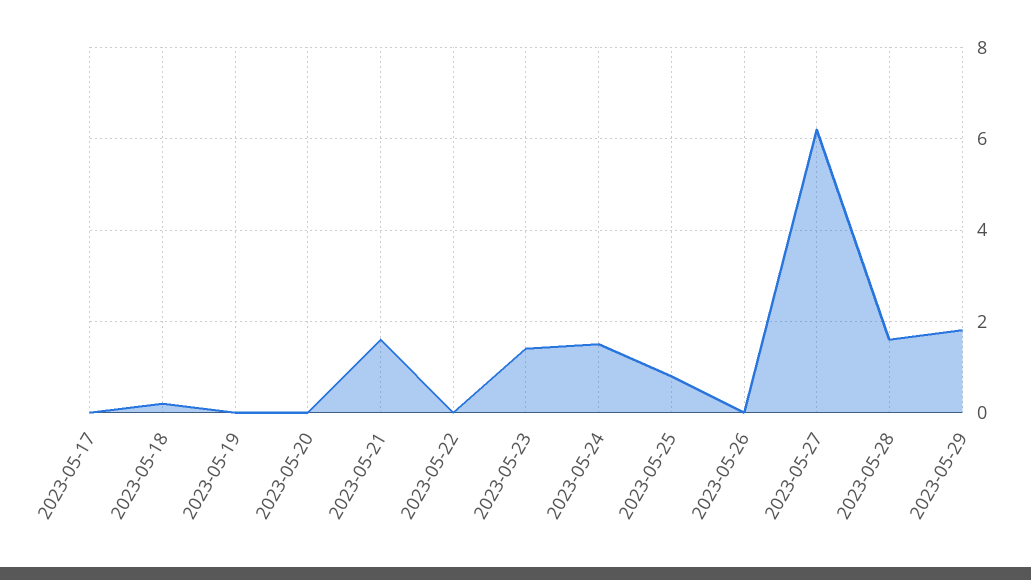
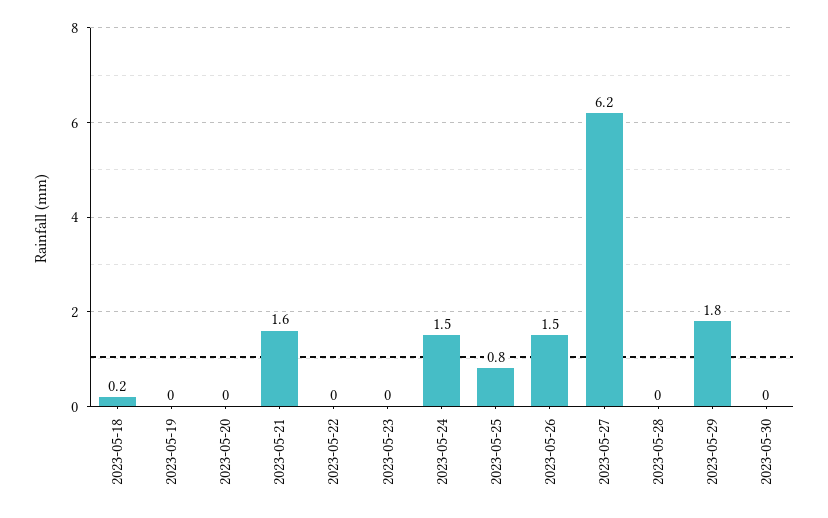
2023-05-17: 0 -> none
2023-05-23: 1.5 -> 0
2023-05-26: 0 -> 1.5
2023-05-28: 1.5 -> 0
2023-05-30: none -> 0

